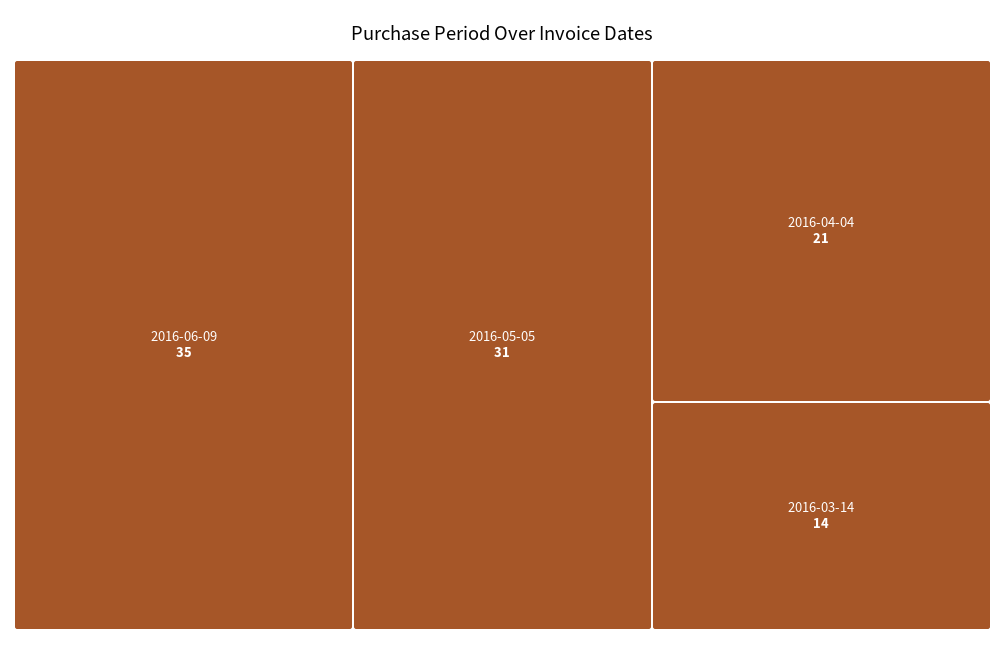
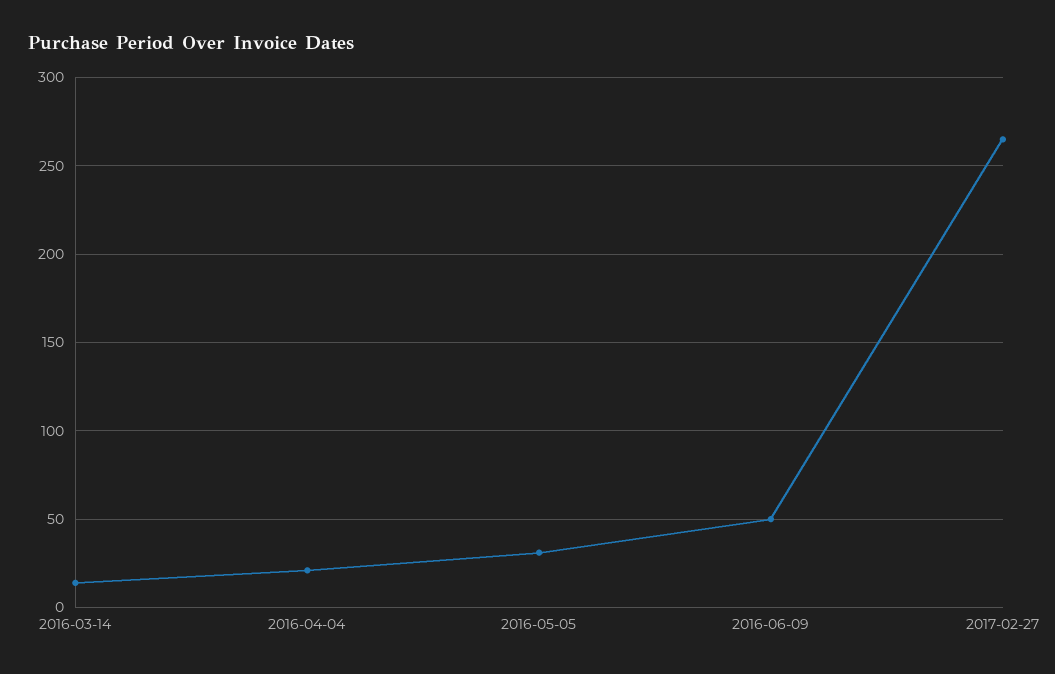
2016-06-09: 35 -> 50
2017-02-27: none -> 265

